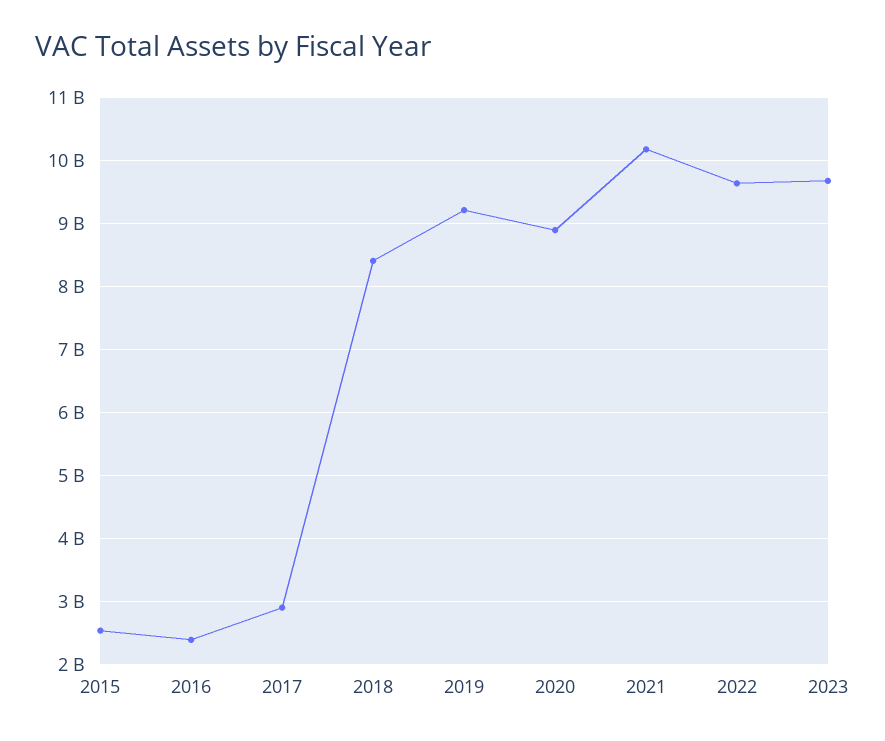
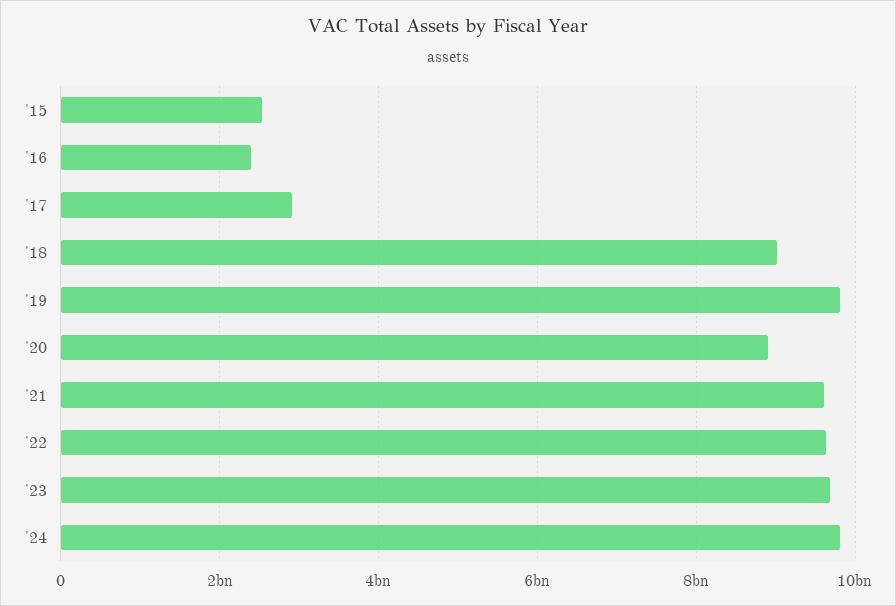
2018: 8400000000 -> 9000000000
2019: 9200000000 -> 9800000000
2021: 10200000000 -> 9600000000
'24: none -> 9800000000

